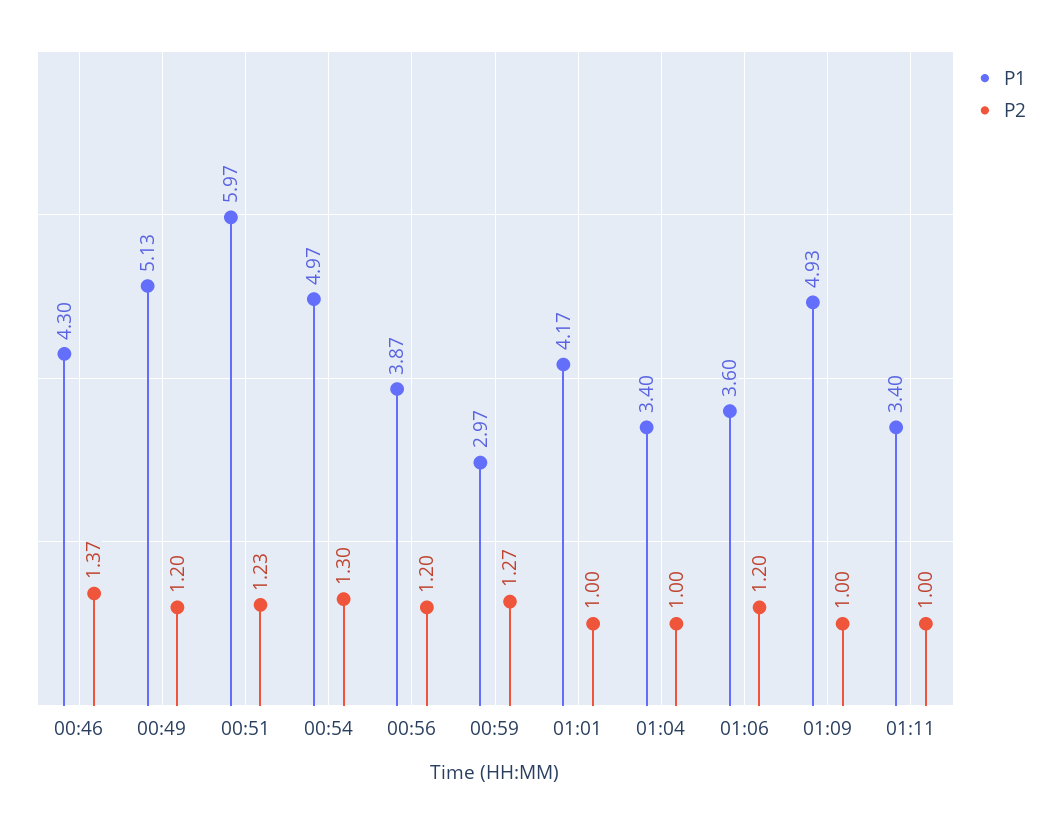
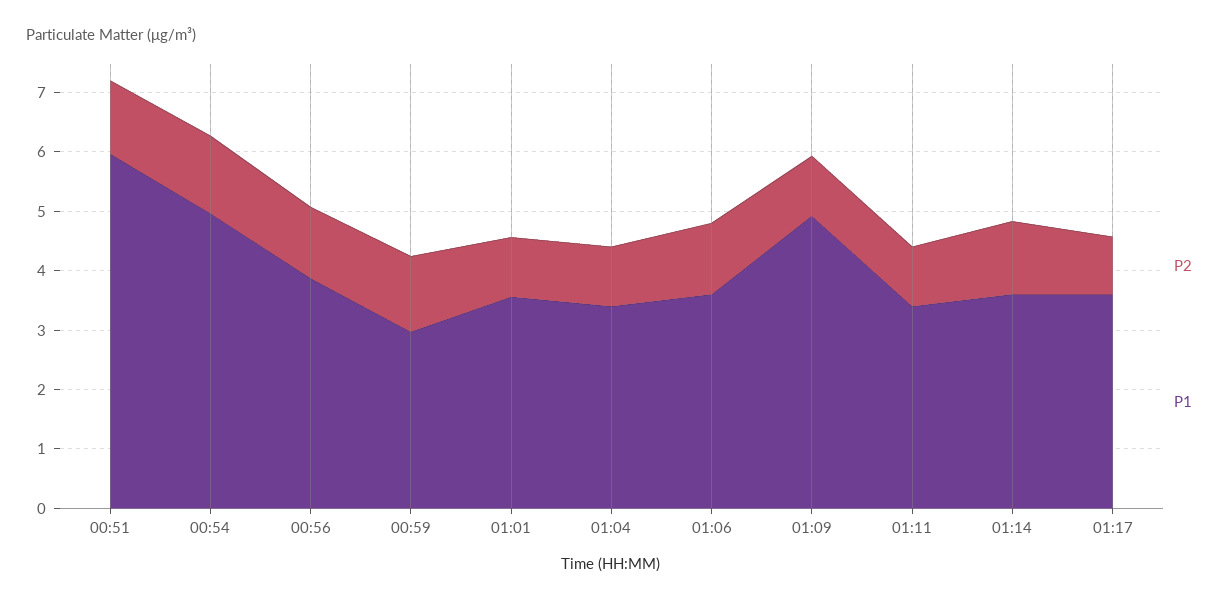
P1, 00:46: 4.3 -> none
P2, 00:46: 1.37 -> none
P1, 00:49: 5.13 -> none
P2, 00:49: 1.2 -> none
P1, 01:01: 4.17 -> 3.6
P2, 01:14: none -> 1.2
P1, 01:14: none -> 3.6
P2, 01:17: none -> 1
P1, 01:17: none -> 3.6

